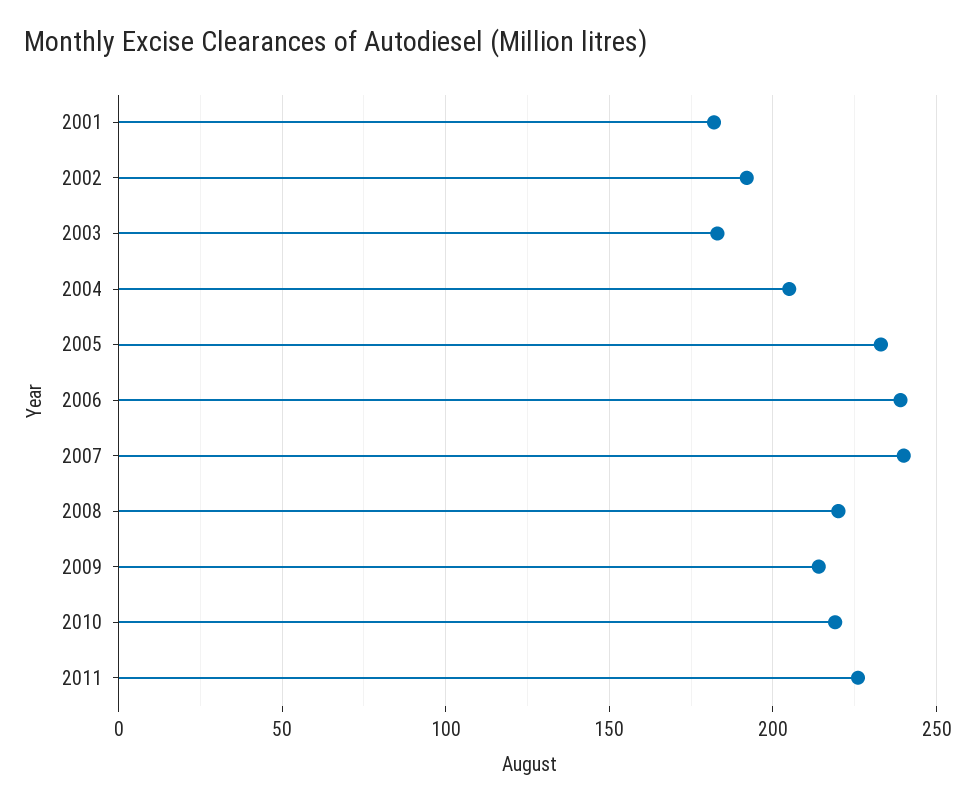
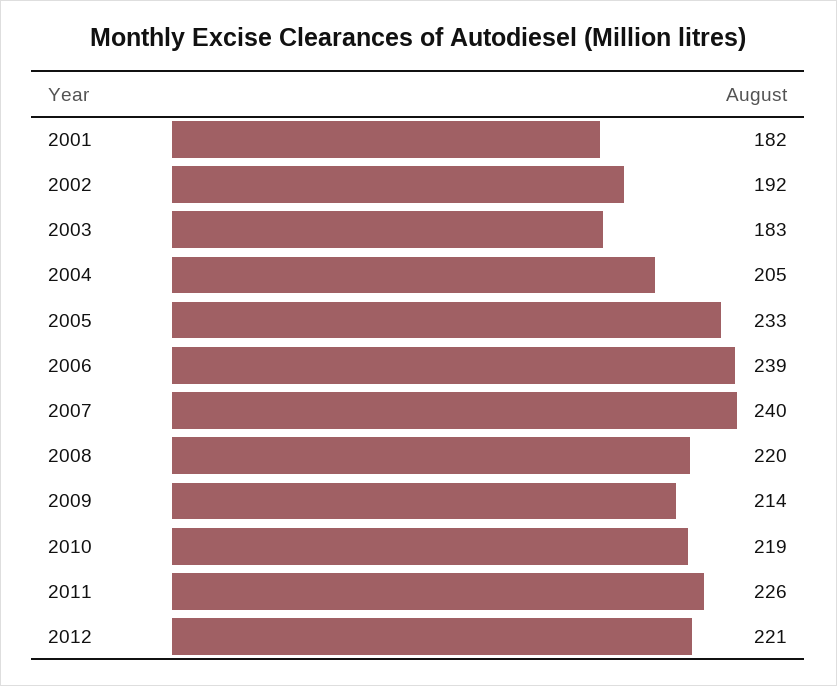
2012: none -> 221

